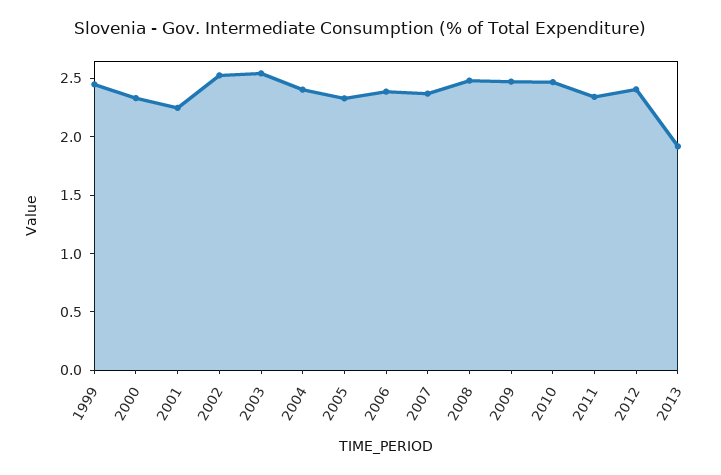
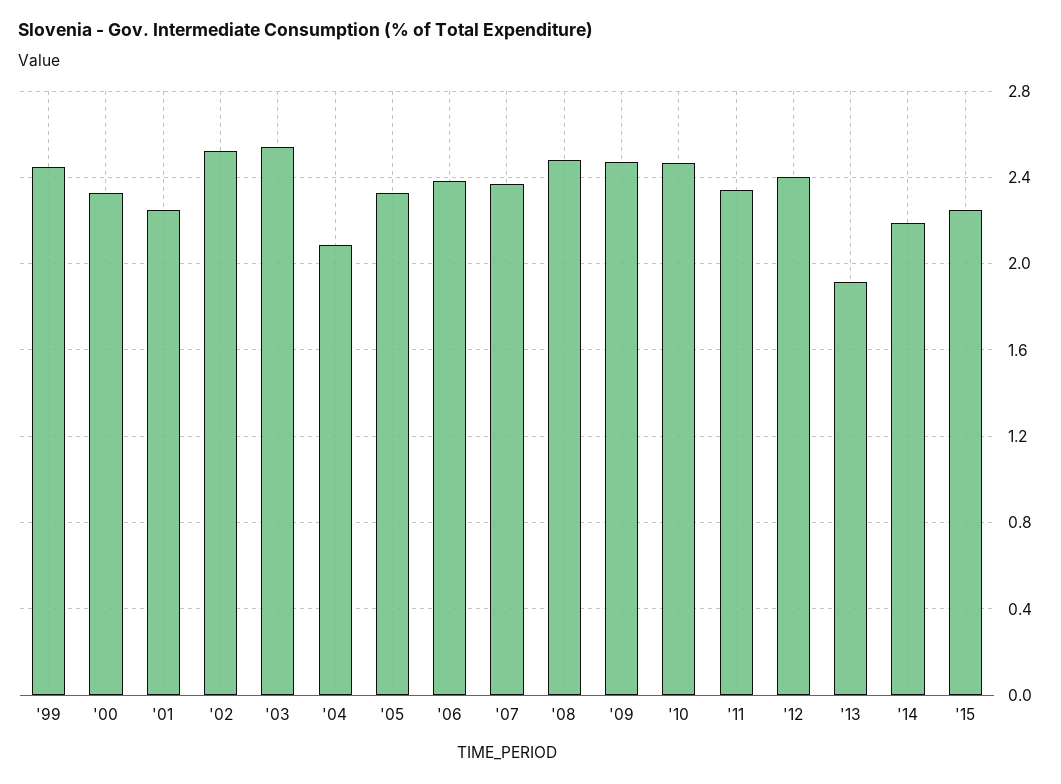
2004: 2.4 -> 2.1
'14: none -> 2.2
'15: none -> 2.25

